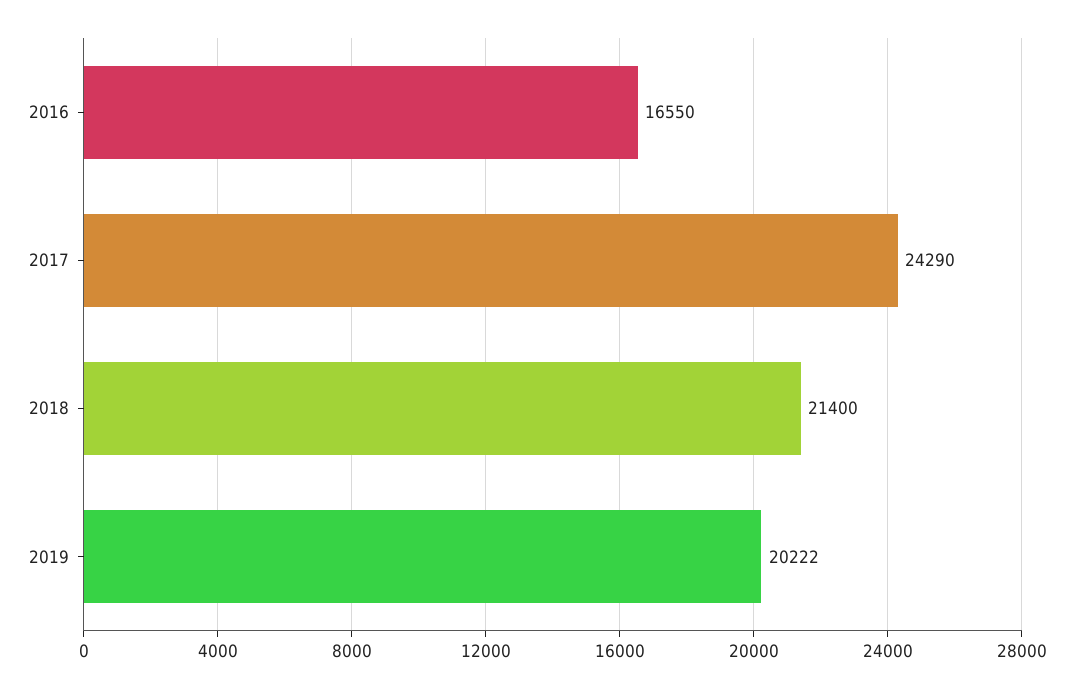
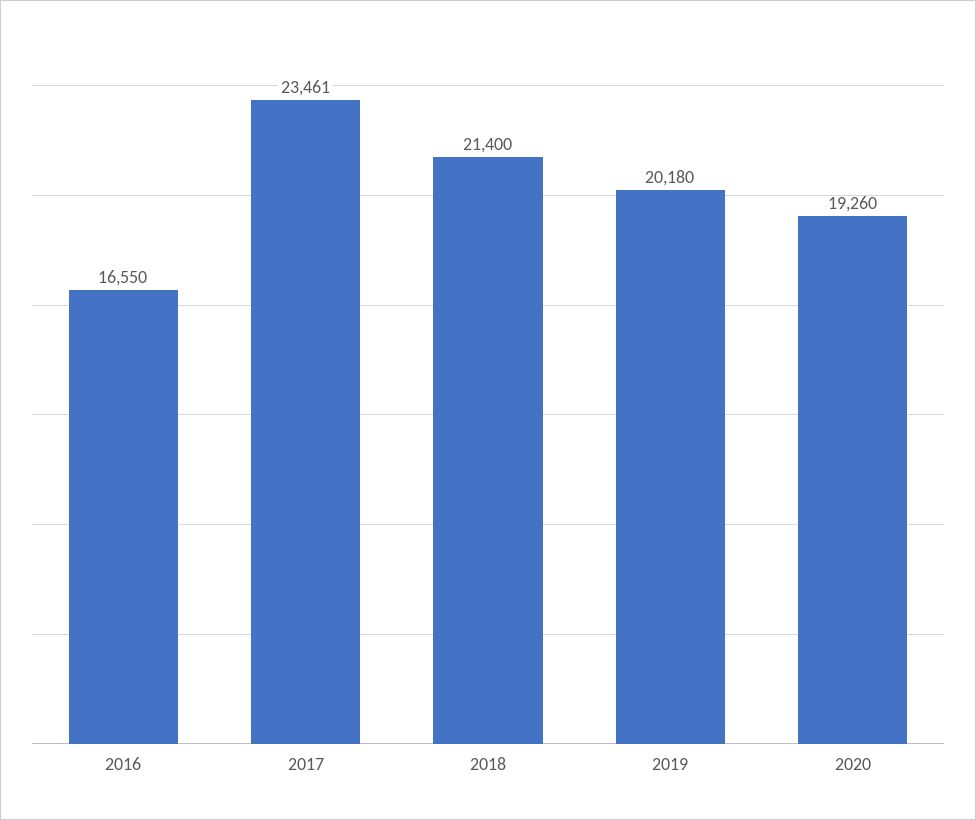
2017: 24290 -> 23461
2019: 20222 -> 20180
2020: none -> 19260

